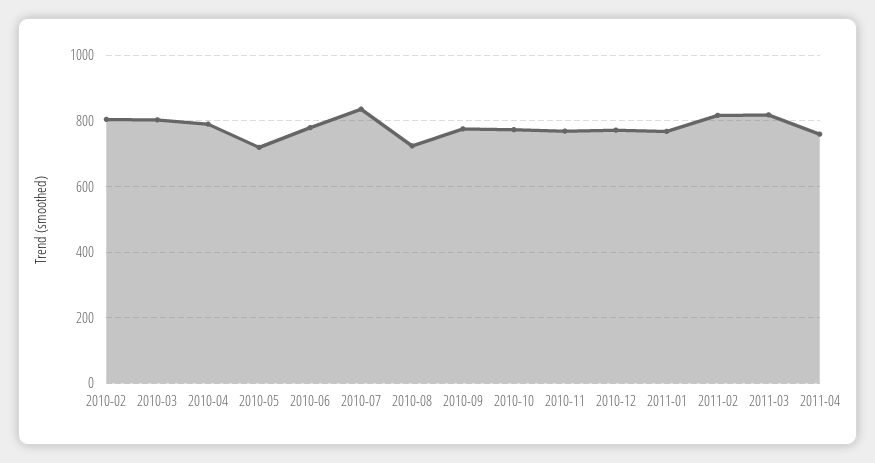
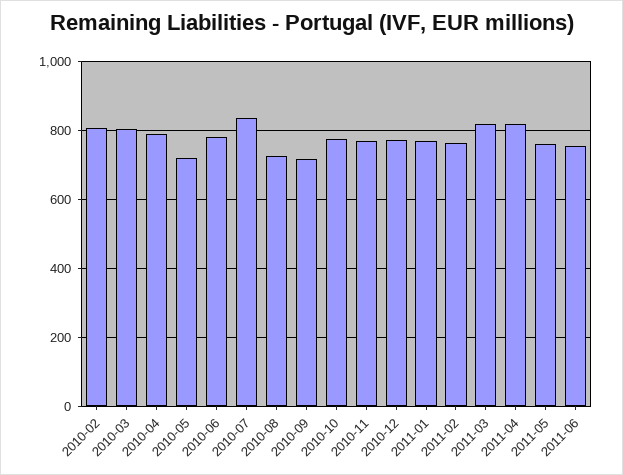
2010-09: 780 -> 720
2011-02: 820 -> 760
2011-04: 760 -> 820
2011-05: none -> 760
2011-06: none -> 760

